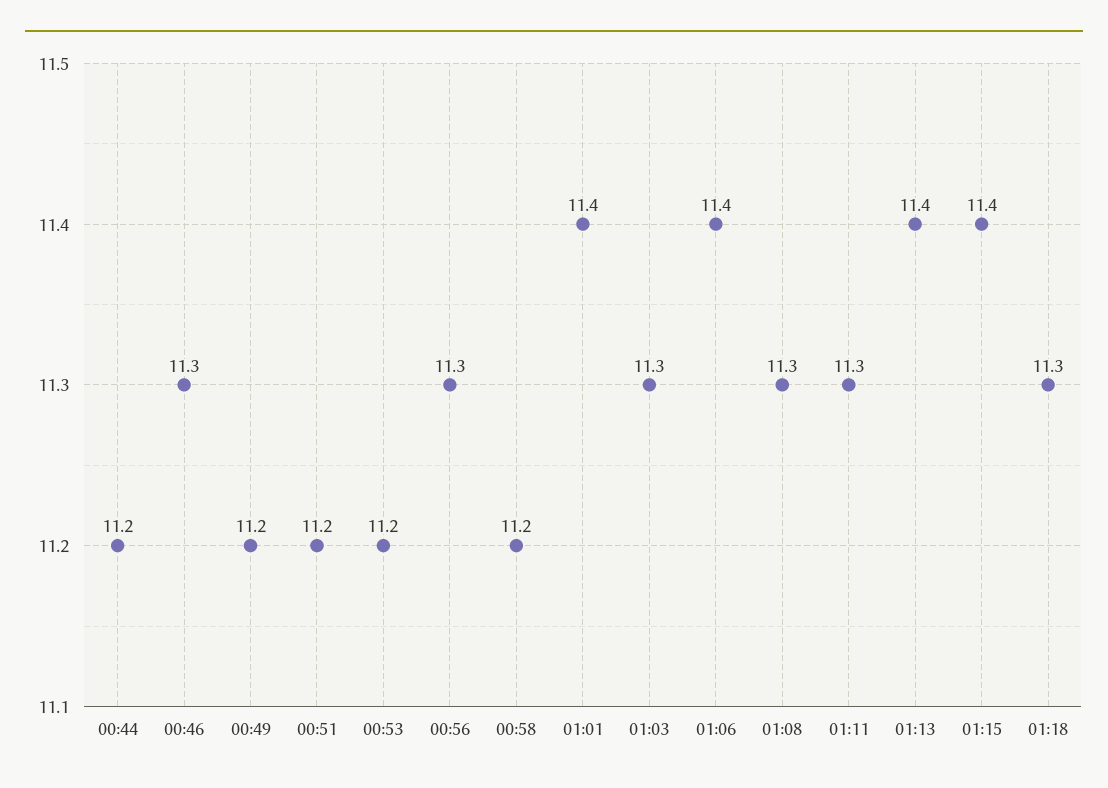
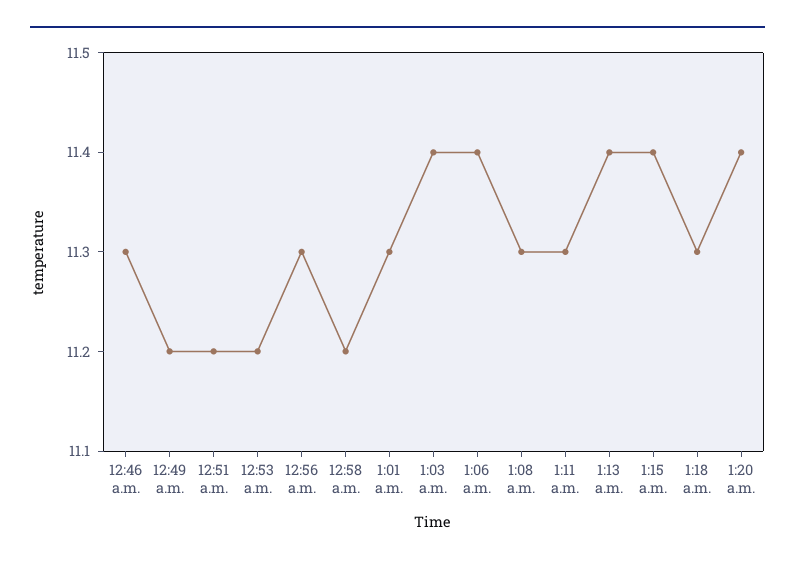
00:44: 11.2 -> none
01:01: 11.4 -> 11.3
01:03: 11.3 -> 11.4
1:20 a.m.: none -> 11.4

